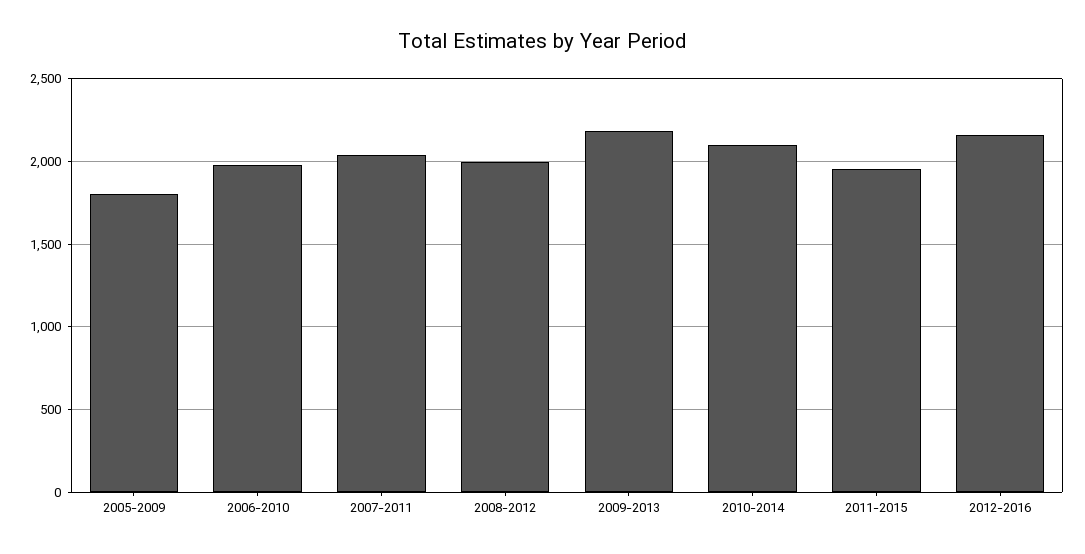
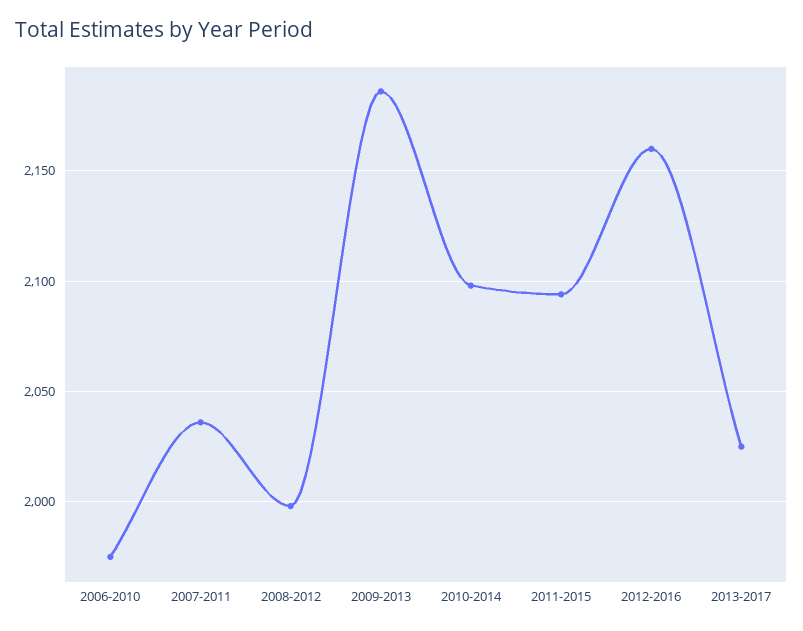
2005-2009: 1800 -> none
2011-2015: 1950 -> 2095
2013-2017: none -> 2025

